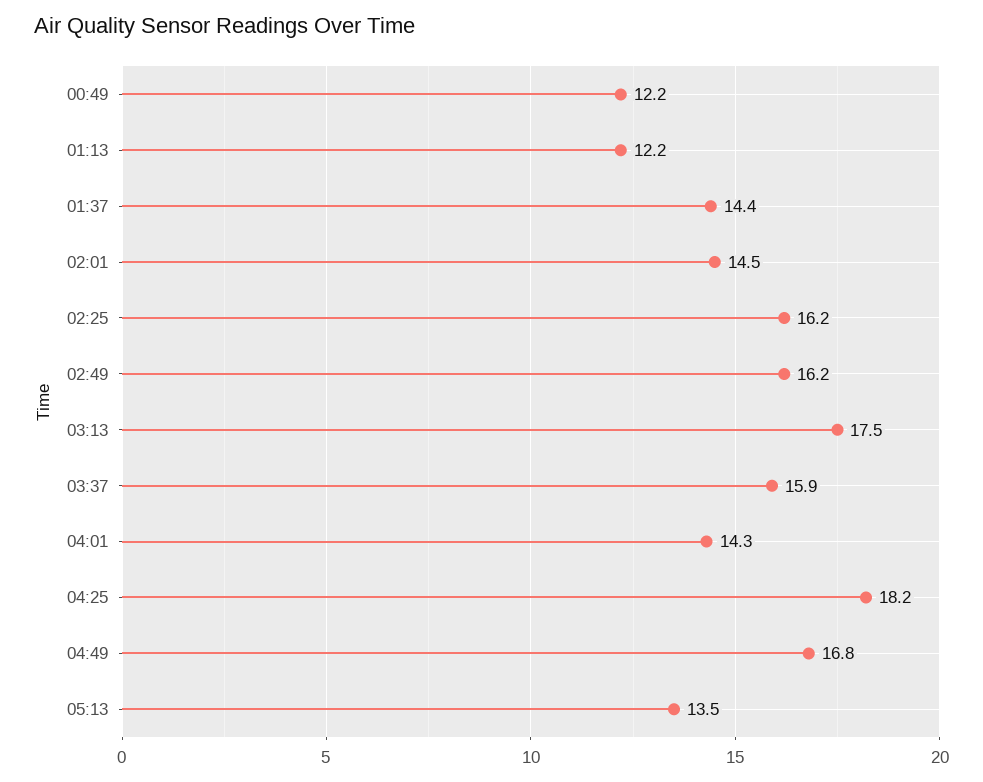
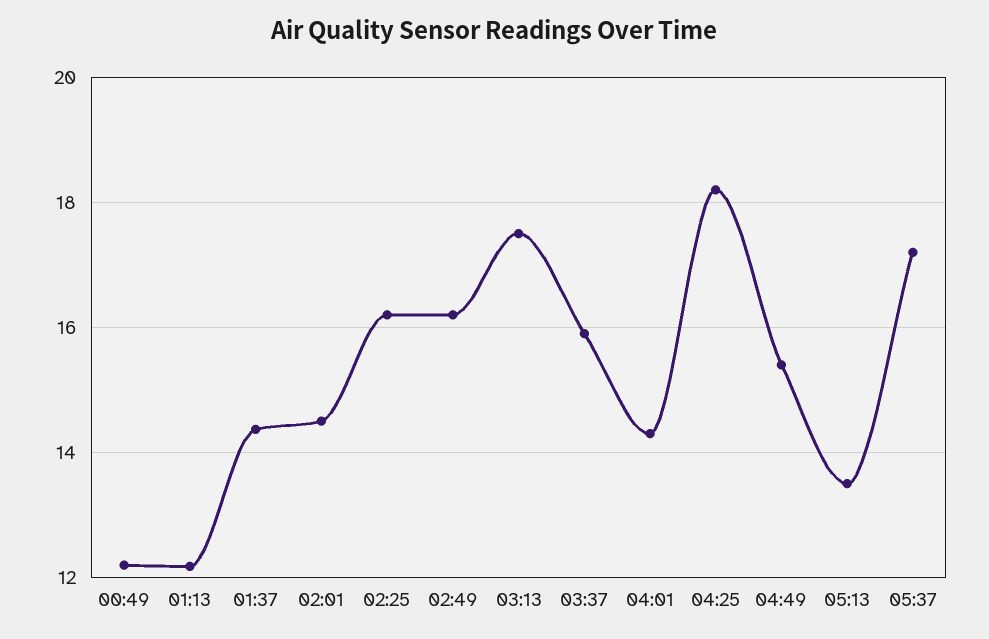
04:49: 16.8 -> 15.4
05:37: none -> 17.2

